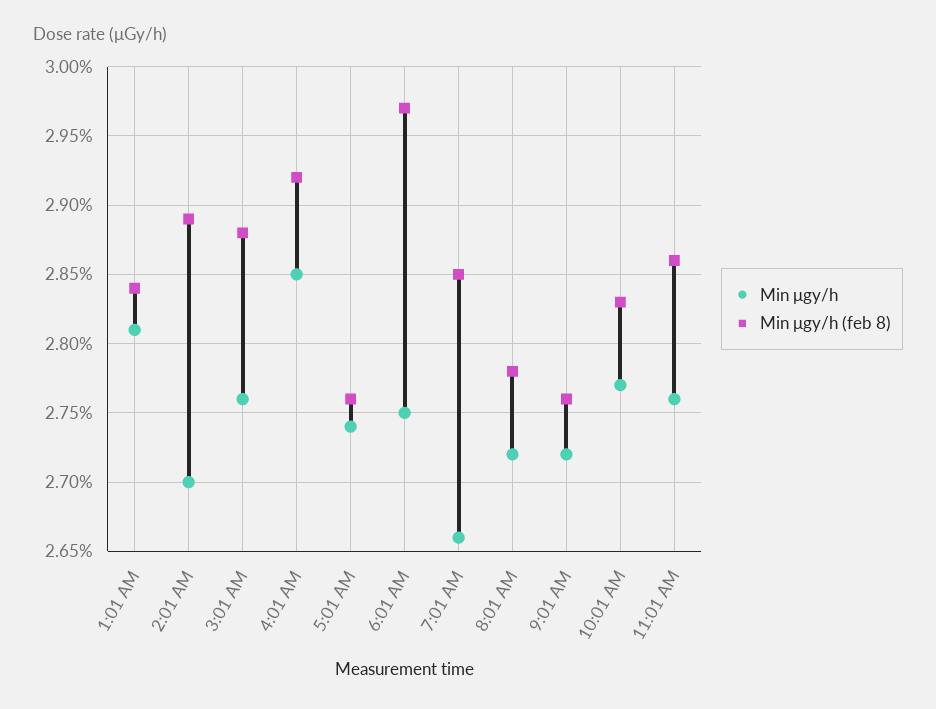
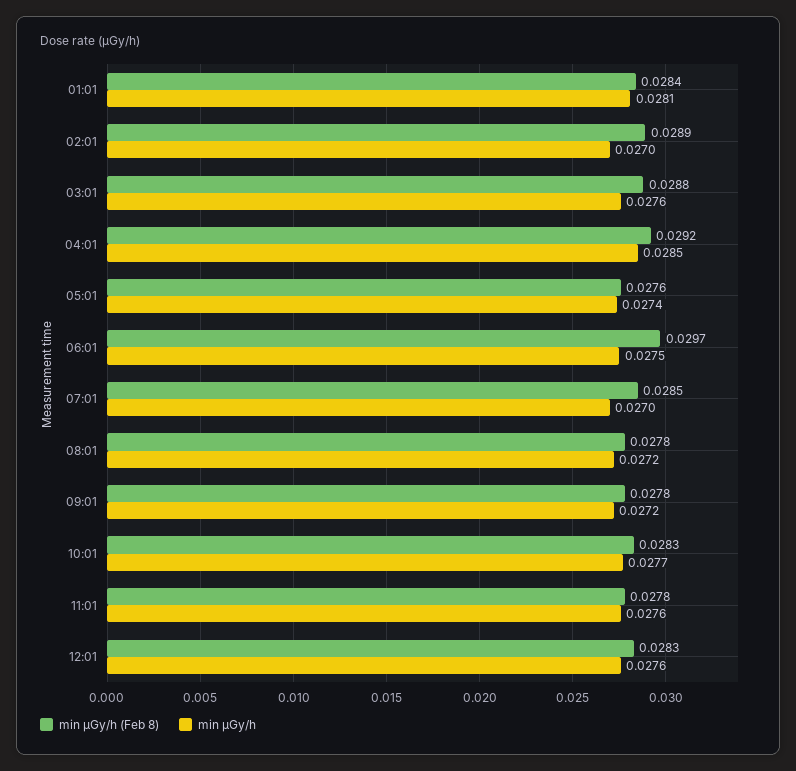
Min μgy/h, 7:01 AM: 0.0266 -> 0.027
Min μgy/h (feb 8), 9:01 AM: 0.0276 -> 0.0278
Min μgy/h (feb 8), 11:01 AM: 0.0286 -> 0.0278
Min μgy/h (feb 8), 12:01: none -> 0.0283
Min μgy/h, 12:01: none -> 0.0276

